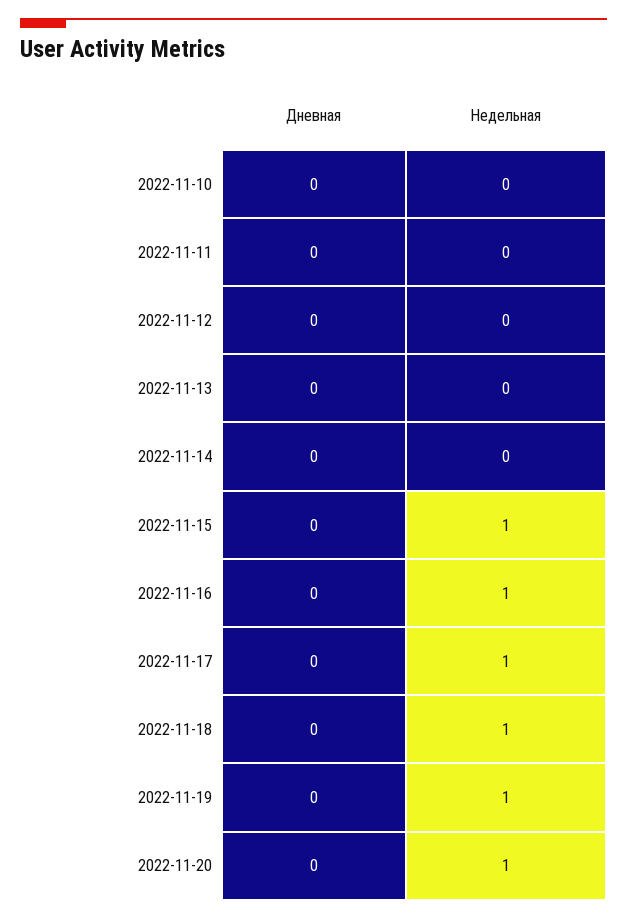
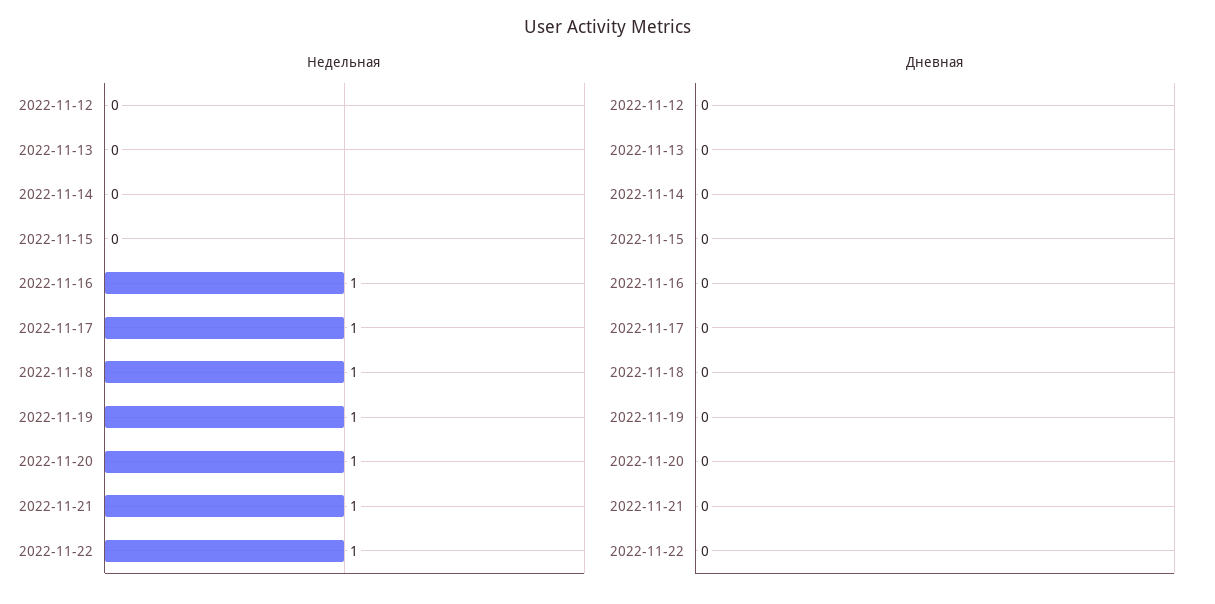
Дневная, 2022-11-10: 0 -> none
Недельная, 2022-11-10: 0 -> none
Дневная, 2022-11-11: 0 -> none
Недельная, 2022-11-11: 0 -> none
Недельная, 2022-11-15: 1 -> 0
Недельная, 2022-11-21: none -> 1
Недельная, 2022-11-22: none -> 1
Дневная, 2022-11-21: none -> 0
Дневная, 2022-11-22: none -> 0

